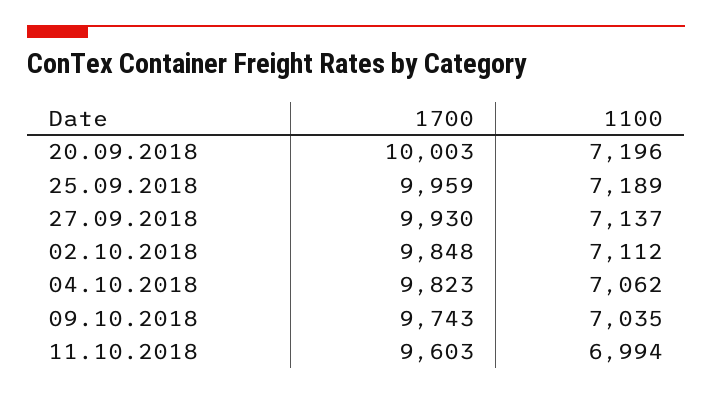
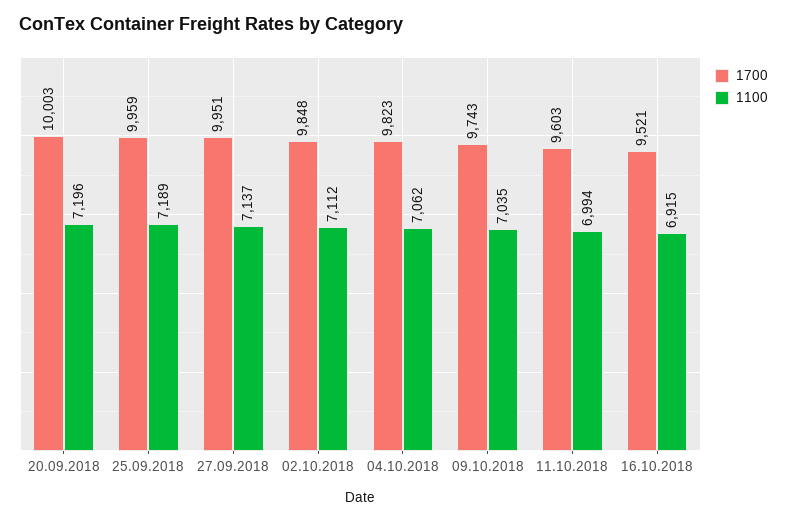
1700, 27.09.2018: 9930 -> 9951
1700, 16.10.2018: none -> 9521
1100, 16.10.2018: none -> 6915

